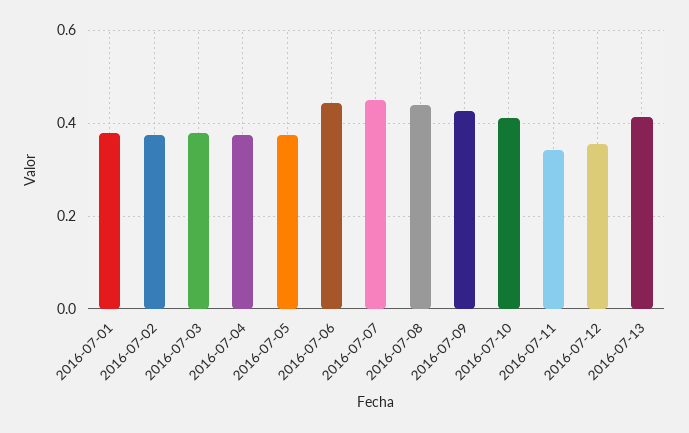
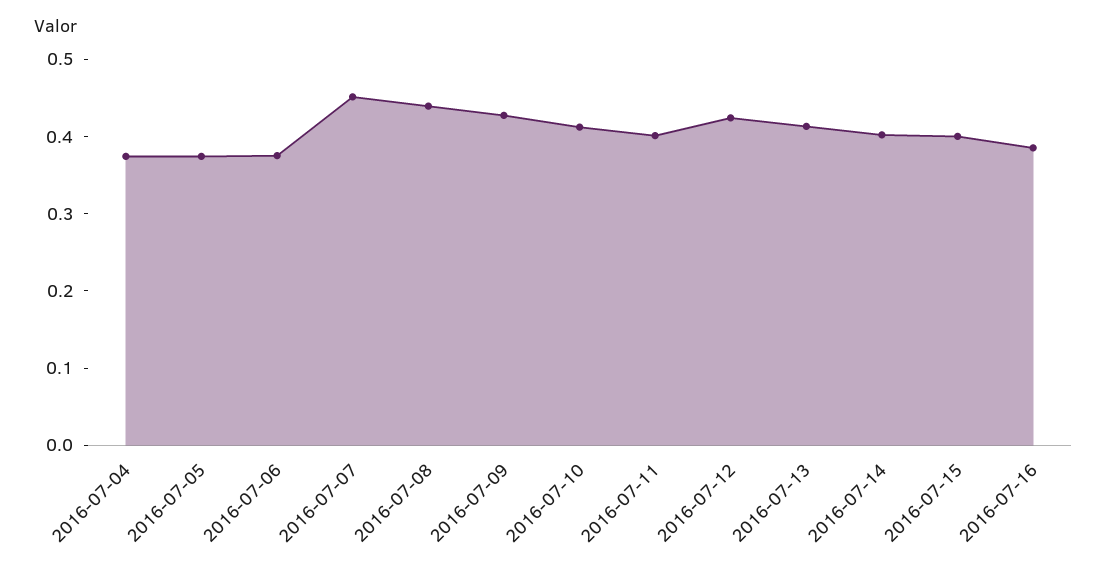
2016-07-01: 0.38 -> none
2016-07-02: 0.38 -> none
2016-07-03: 0.38 -> none
2016-07-06: 0.44 -> 0.38
2016-07-11: 0.34 -> 0.4
2016-07-12: 0.36 -> 0.42
2016-07-14: none -> 0.4
2016-07-15: none -> 0.4
2016-07-16: none -> 0.38

